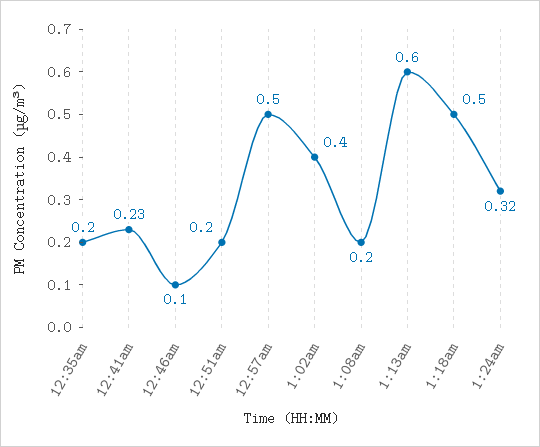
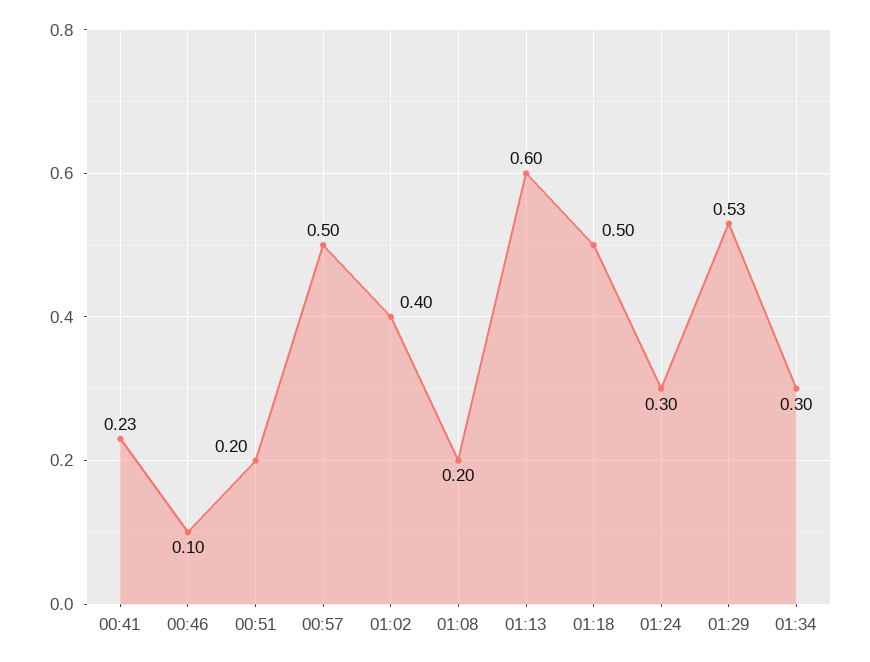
12:35am: 0.2 -> none
1:24am: 0.32 -> 0.3
01:29: none -> 0.53
01:34: none -> 0.3

